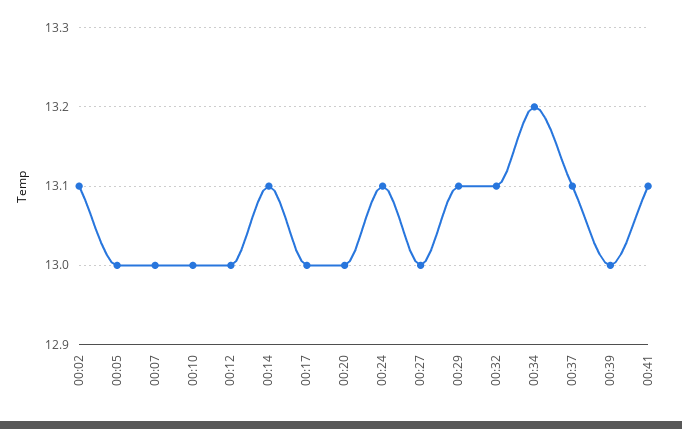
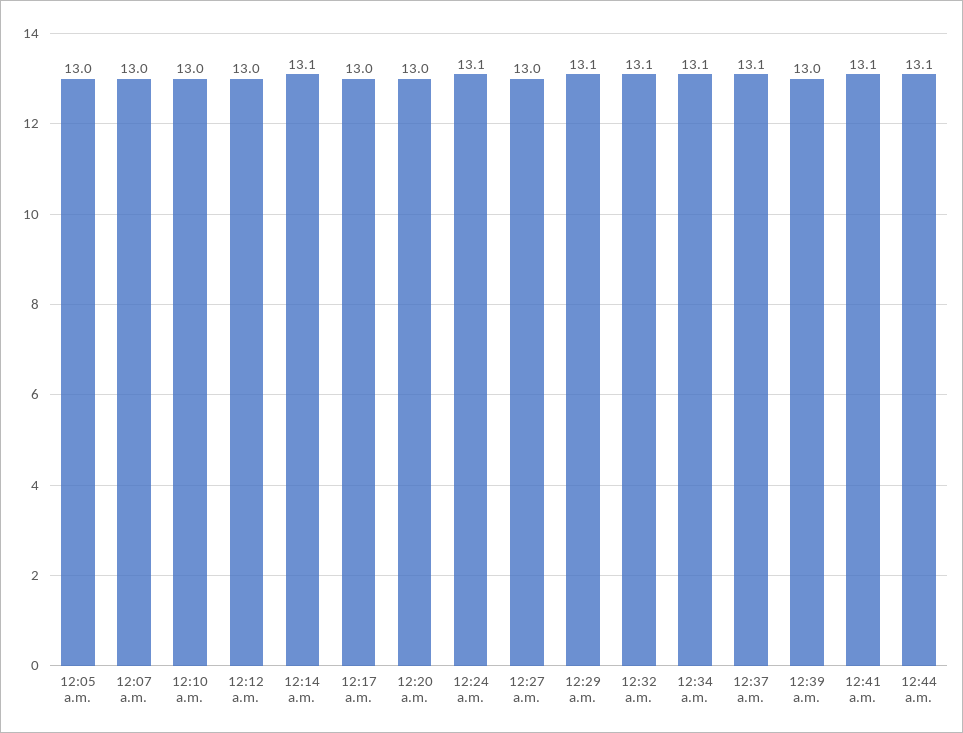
00:02: 13.1 -> none
00:34: 13.2 -> 13.1
12:44 a.m.: none -> 13.1

